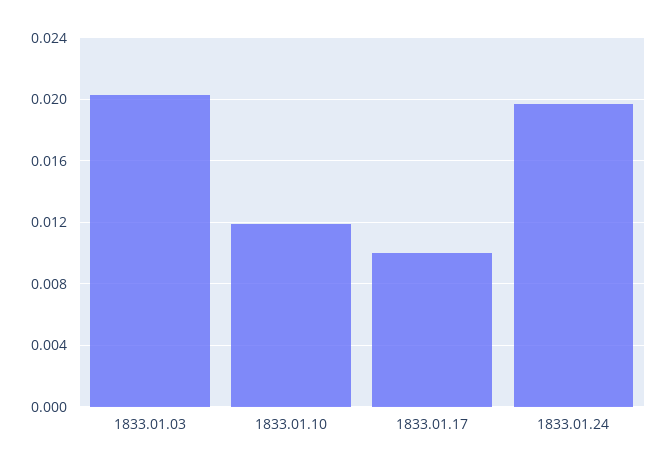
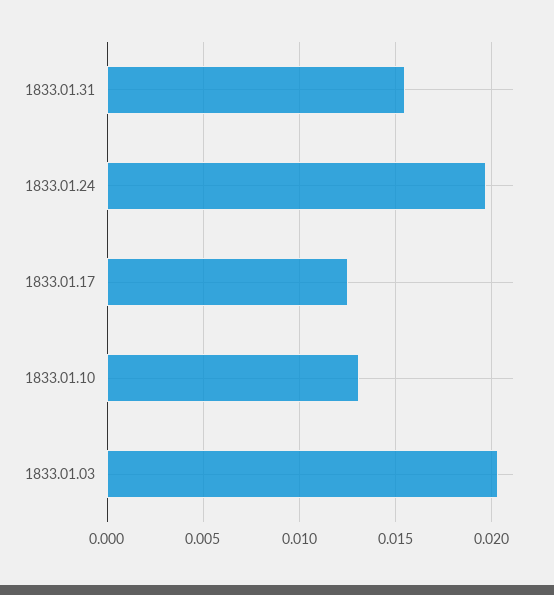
1833.01.10: 0.012 -> 0.013
1833.01.17: 0.01 -> 0.0125
1833.01.31: none -> 0.0155

